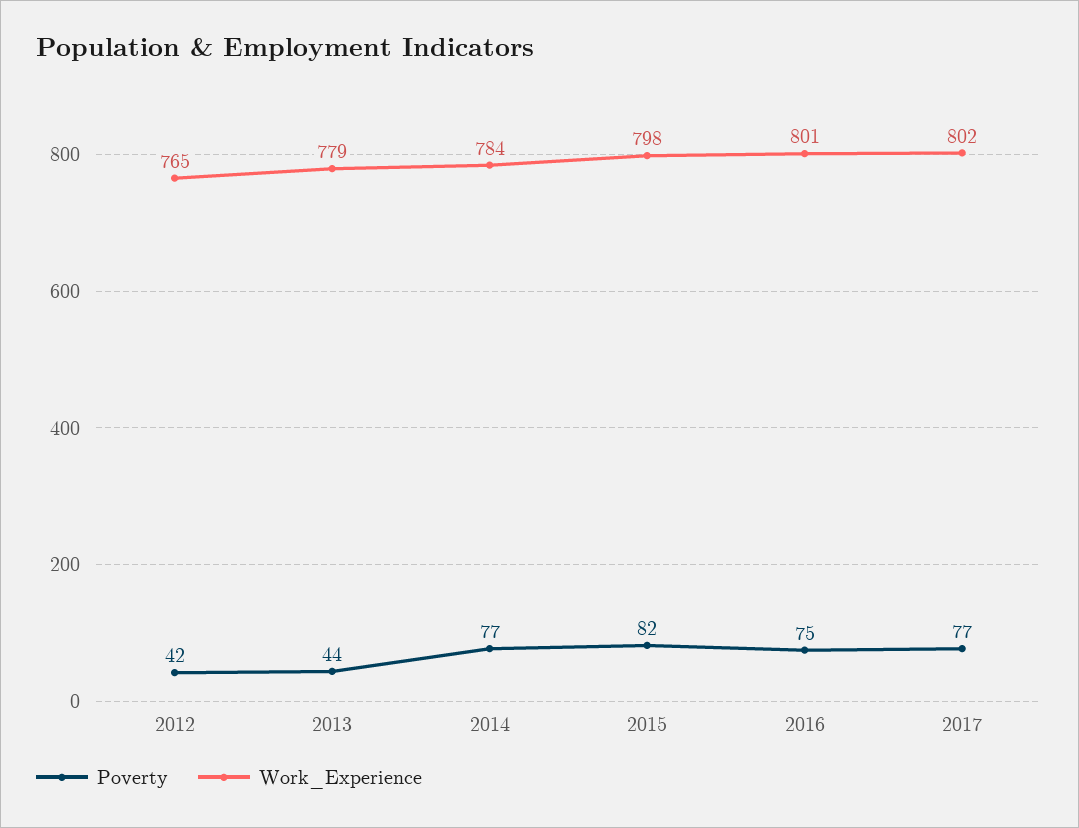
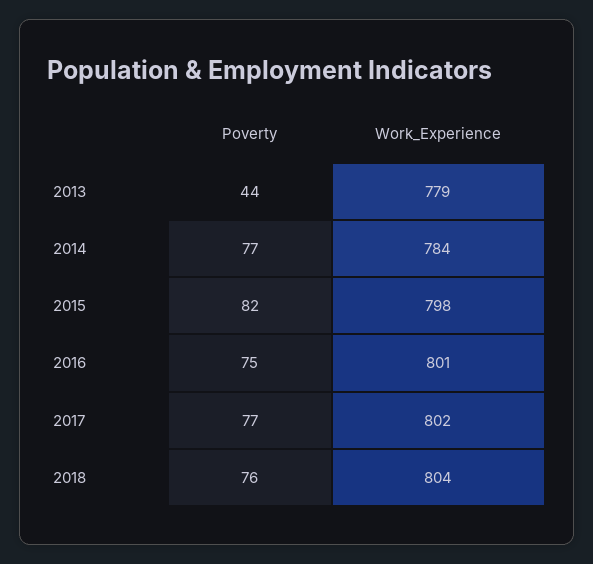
Poverty, 2012: 42 -> none
Work_Experience, 2012: 765 -> none
Poverty, 2018: none -> 76
Work_Experience, 2018: none -> 804

